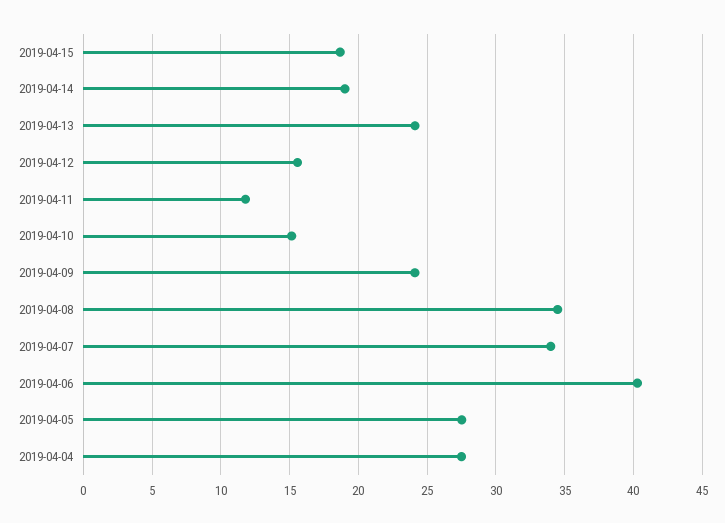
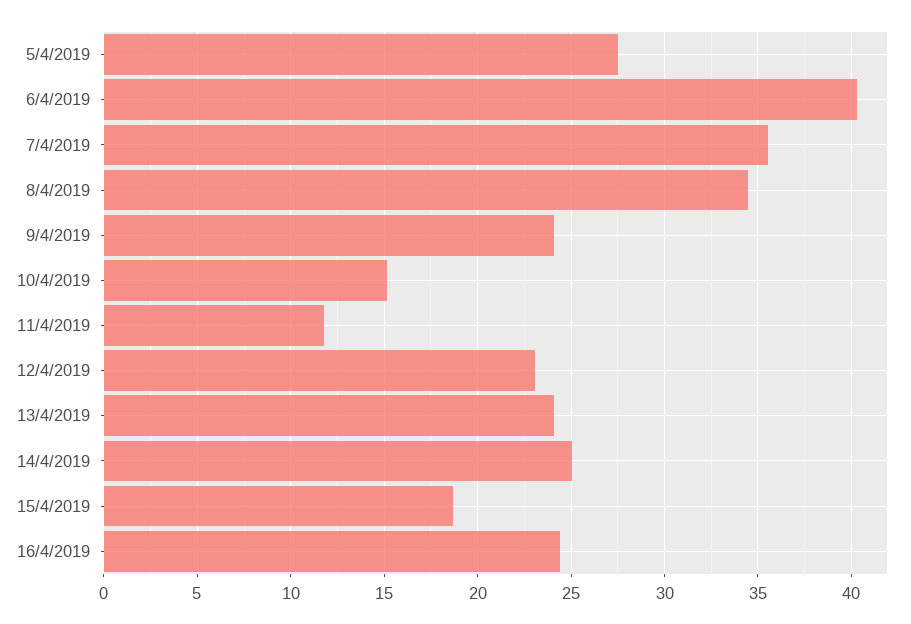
2019-04-14: 19 -> 25
2019-04-12: 15.5 -> 23
2019-04-07: 34 -> 35.5
2019-04-04: 27.5 -> none
16/4/2019: none -> 24.5

